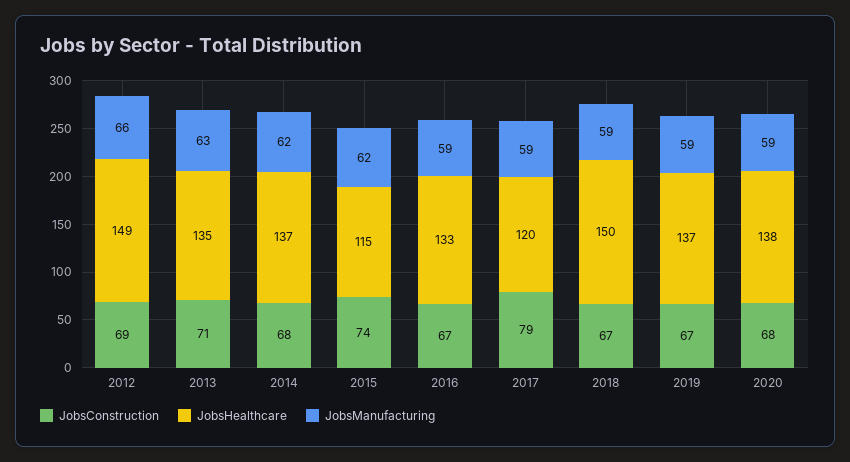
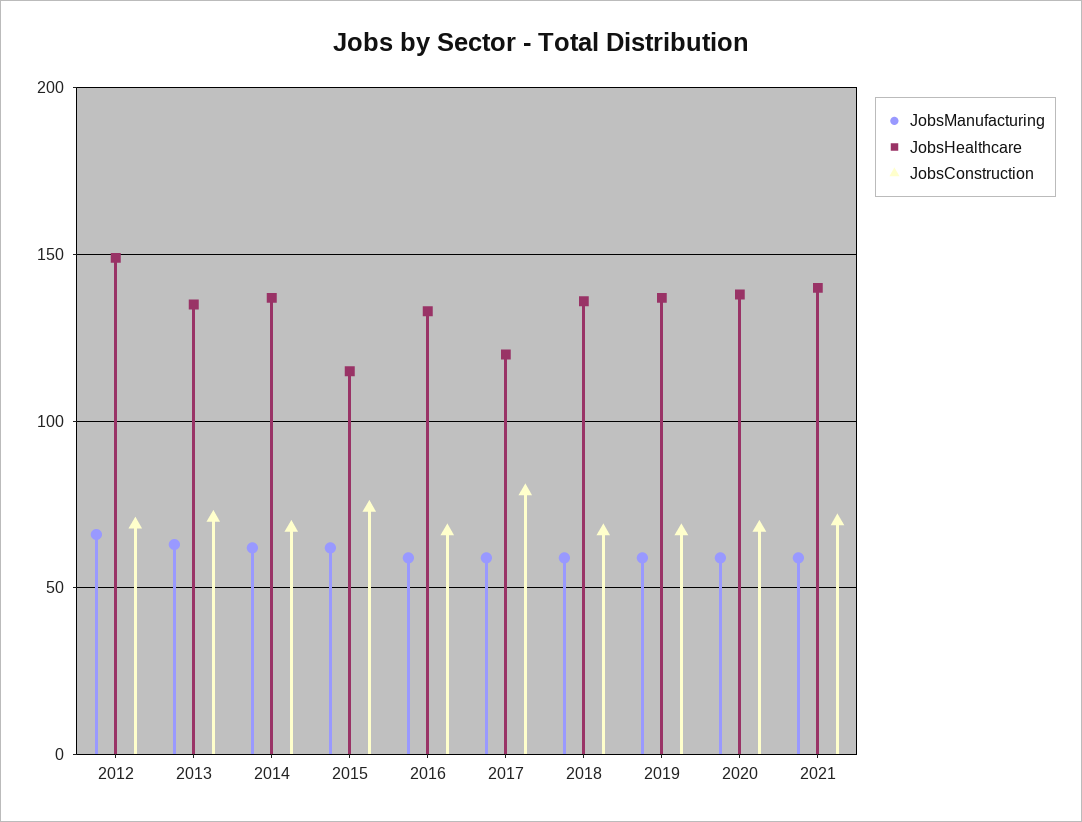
JobsHealthcare, 2018: 150 -> 135
JobsManufacturing, 2021: none -> 60
JobsHealthcare, 2021: none -> 140
JobsConstruction, 2021: none -> 70

